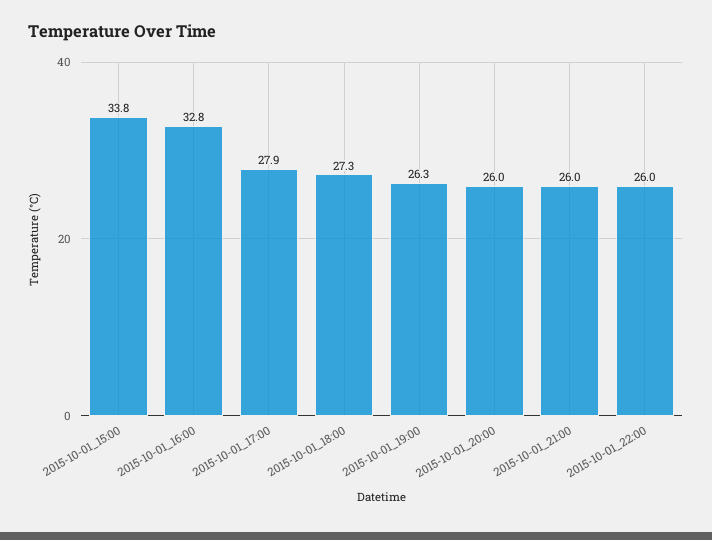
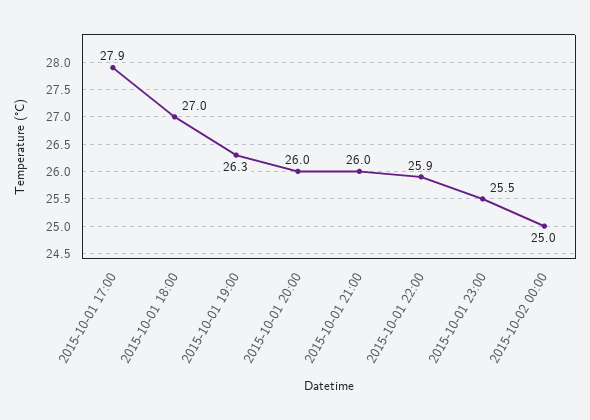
2015-10-01_15:00: 33.8 -> none
2015-10-01_16:00: 32.8 -> none
2015-10-01_18:00: 27.3 -> 27
2015-10-01_22:00: 26 -> 25.9
2015-10-01 23:00: none -> 25.5
2015-10-02 00:00: none -> 25

